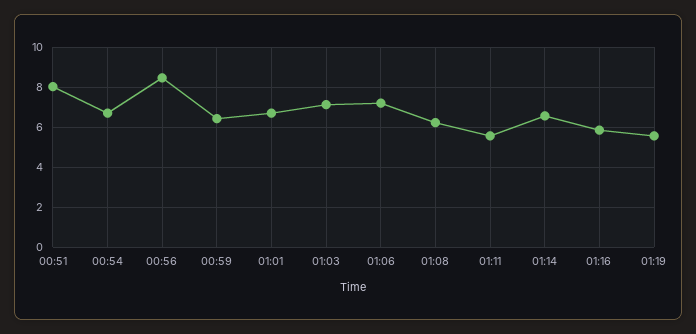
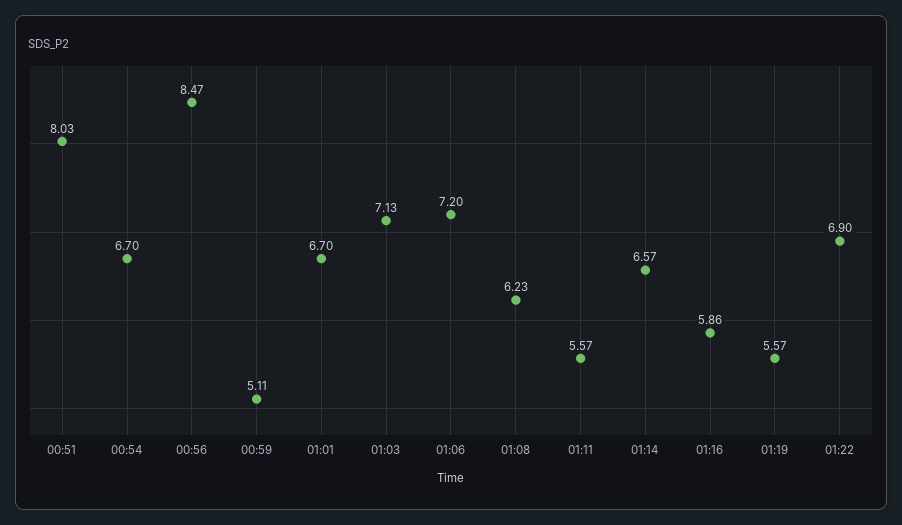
00:59: 6.5 -> 5.11
01:22: none -> 6.9

